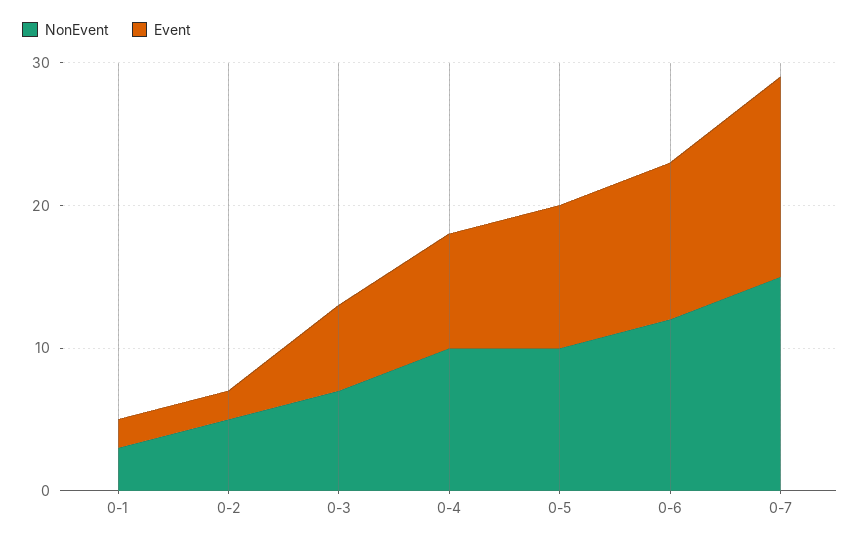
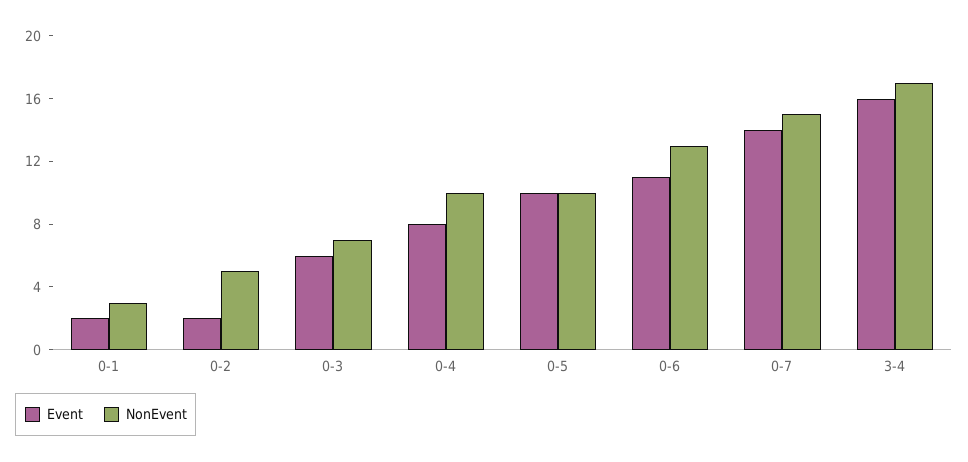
NonEvent, 0-6: 12 -> 13
Event, 3-4: none -> 16
NonEvent, 3-4: none -> 17

